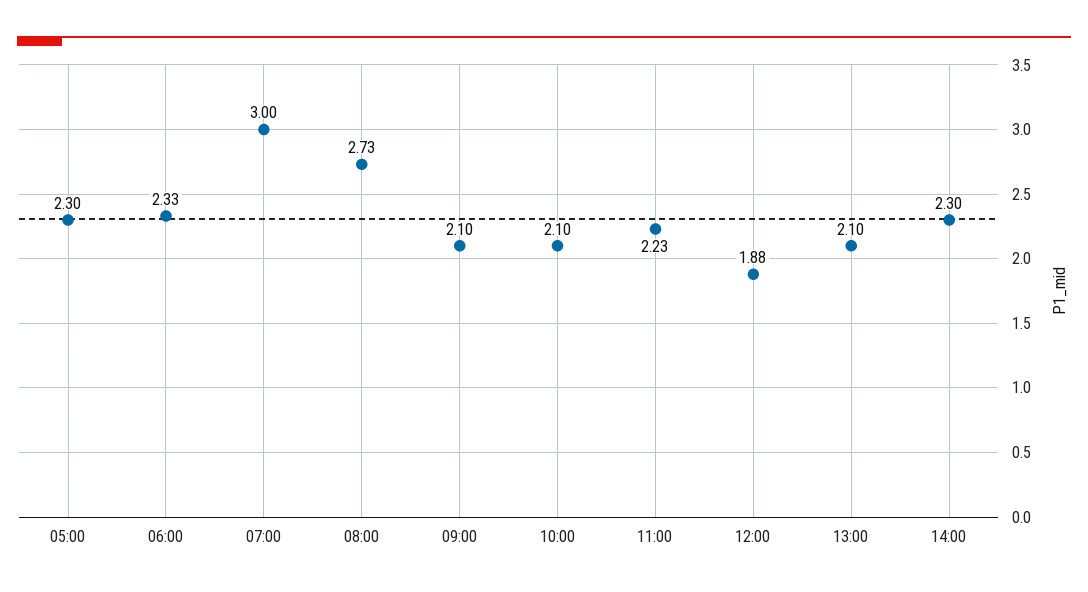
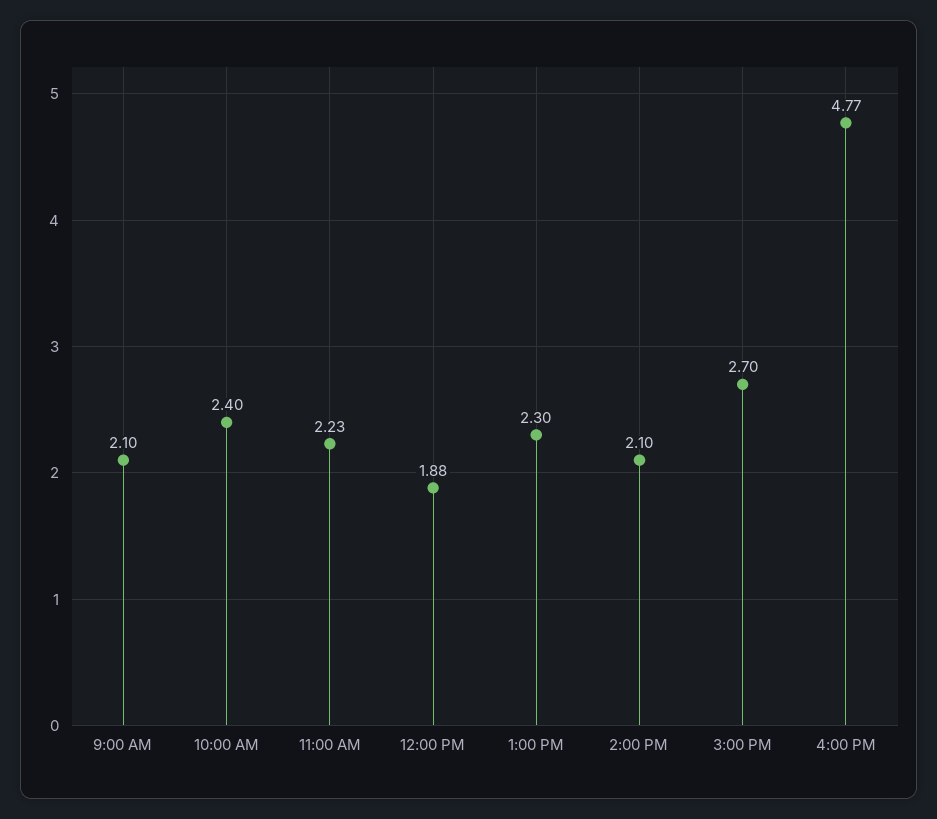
05:00: 2.3 -> none
06:00: 2.33 -> none
07:00: 3 -> none
08:00: 2.73 -> none
10:00: 2.1 -> 2.4
13:00: 2.1 -> 2.3
14:00: 2.3 -> 2.1
3:00 PM: none -> 2.7
4:00 PM: none -> 4.77

